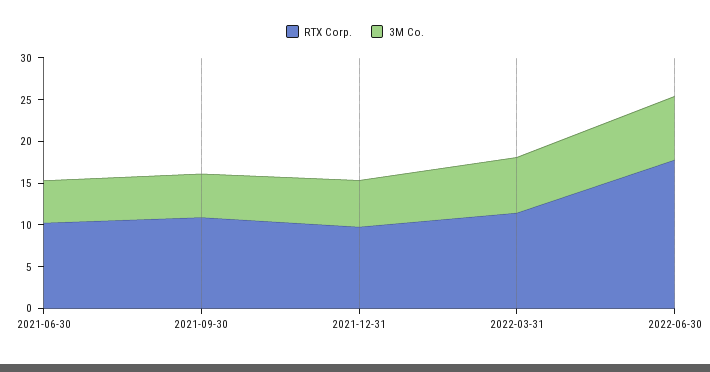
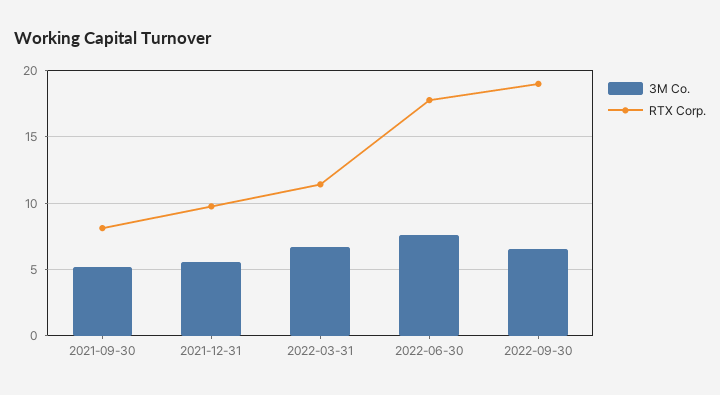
RTX Corp., 2021-06-30: 10 -> none
3M Co., 2021-06-30: 5 -> none
RTX Corp., 2021-09-30: 11 -> 8
3M Co., 2022-09-30: none -> 6.5
RTX Corp., 2022-09-30: none -> 19

